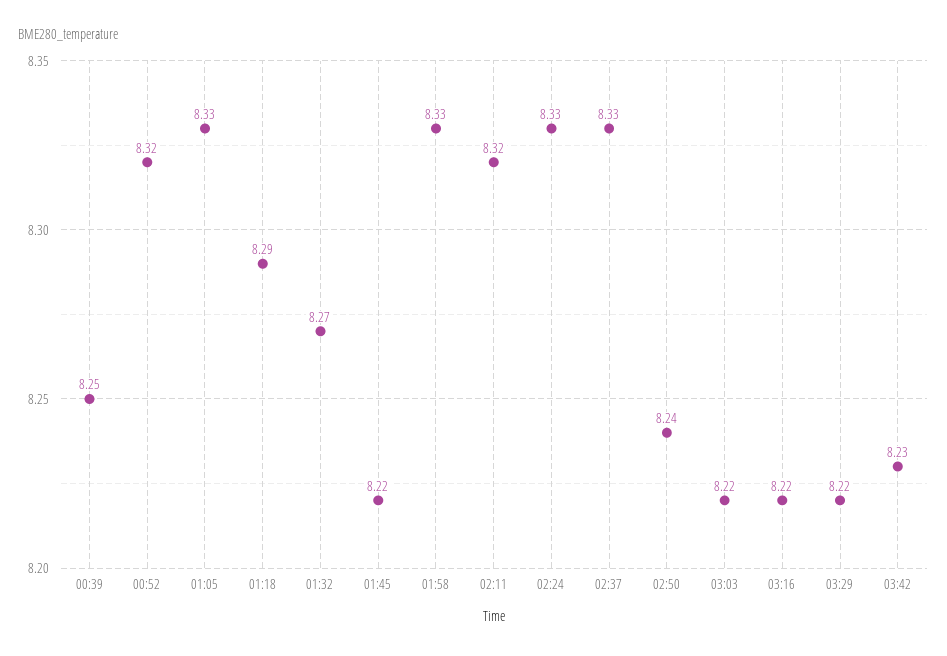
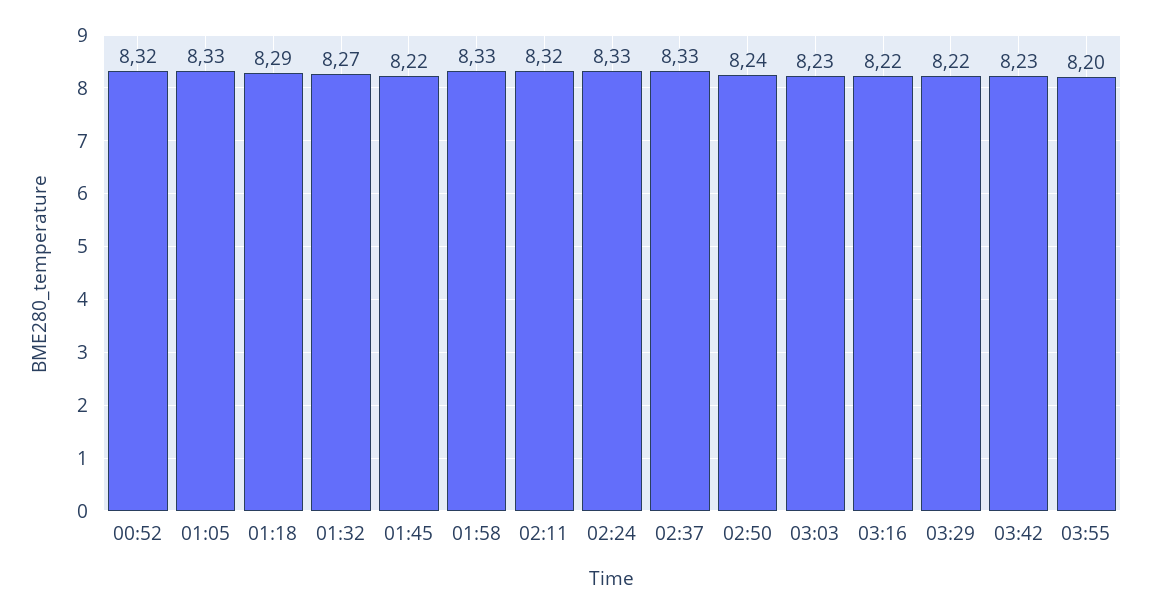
00:39: 8.25 -> none
03:03: 8.22 -> 8.23
03:55: none -> 8.2

